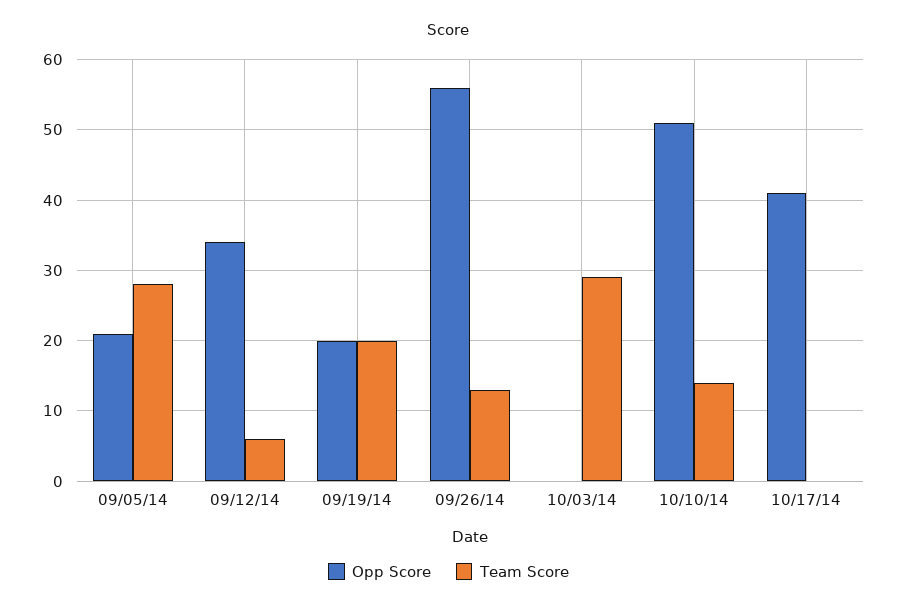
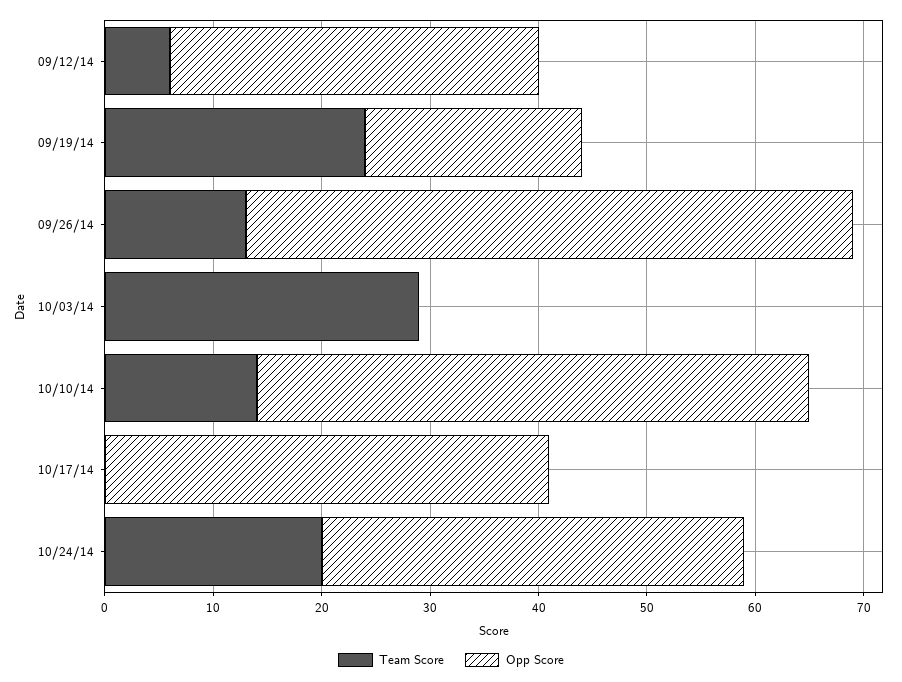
Opp Score, 09/05/14: 21 -> none
Team Score, 09/05/14: 28 -> none
Team Score, 09/19/14: 20 -> 24
Team Score, 10/24/14: none -> 20
Opp Score, 10/24/14: none -> 39

